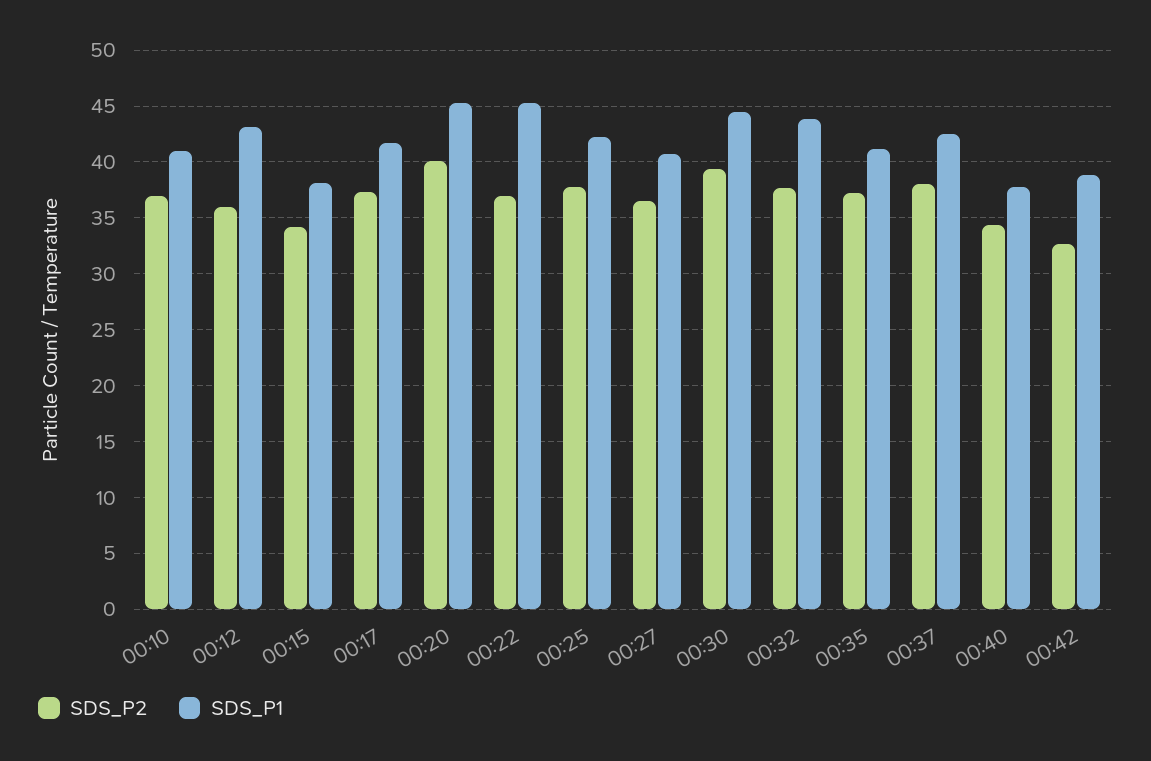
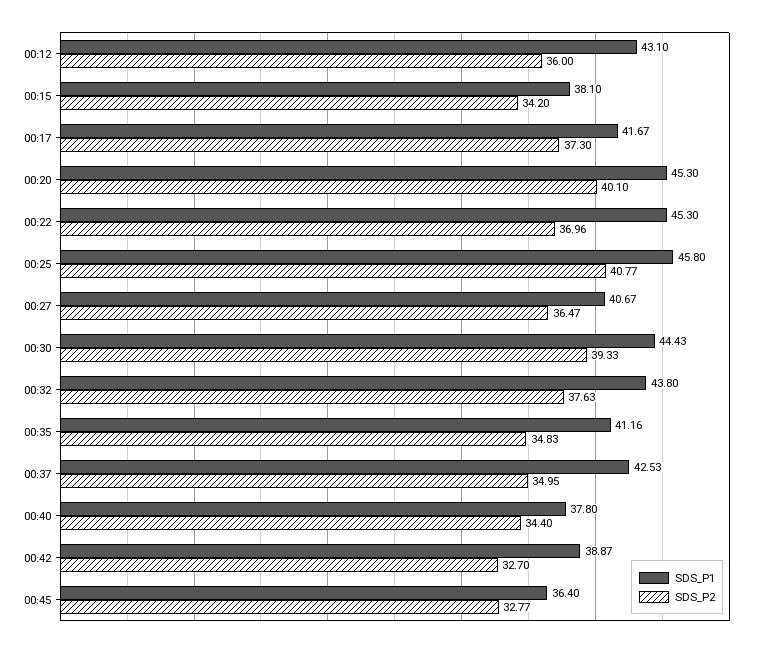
SDS_P2, 00:10: 37 -> none
SDS_P1, 00:10: 41 -> none
SDS_P2, 00:25: 38 -> 40.77
SDS_P1, 00:25: 42 -> 45.8
SDS_P2, 00:35: 37 -> 34.83
SDS_P2, 00:37: 38 -> 34.95
SDS_P1, 00:45: none -> 36.4
SDS_P2, 00:45: none -> 32.77

